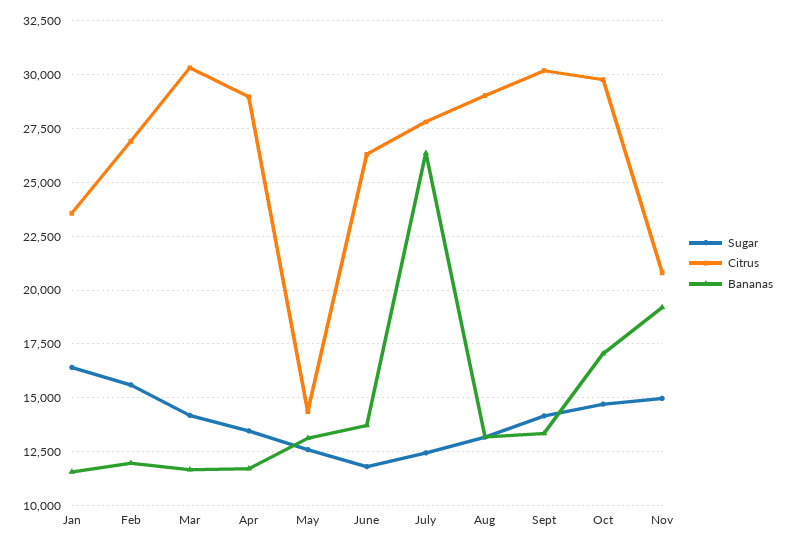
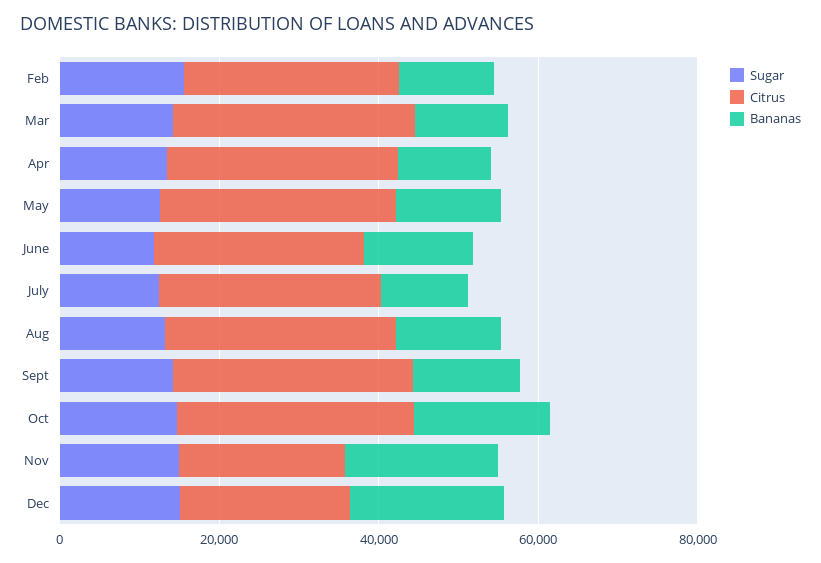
Sugar, Jan: 16500 -> none
Citrus, Jan: 23500 -> none
Bananas, Jan: 11500 -> none
Citrus, May: 14500 -> 30000
Bananas, July: 26500 -> 10000
Sugar, Dec: none -> 15000
Citrus, Dec: none -> 20000
Bananas, Dec: none -> 20000

